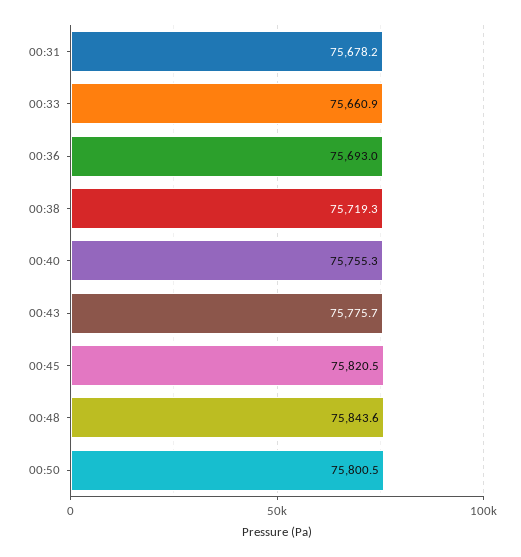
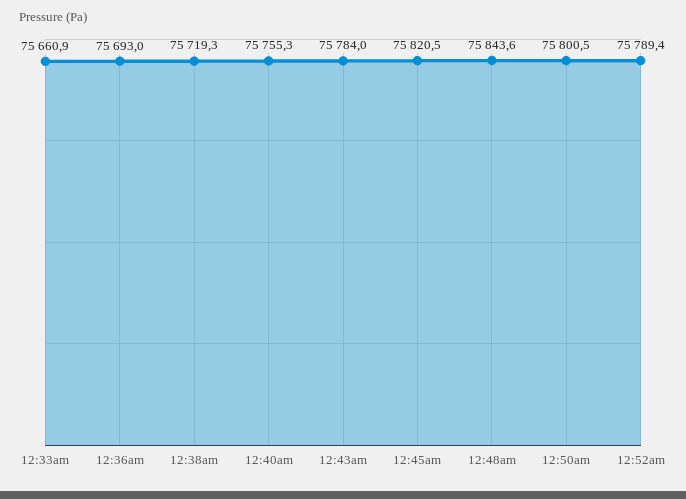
00:31: 75678.2 -> none
00:43: 75775.7 -> 75784
12:52am: none -> 75789.4

